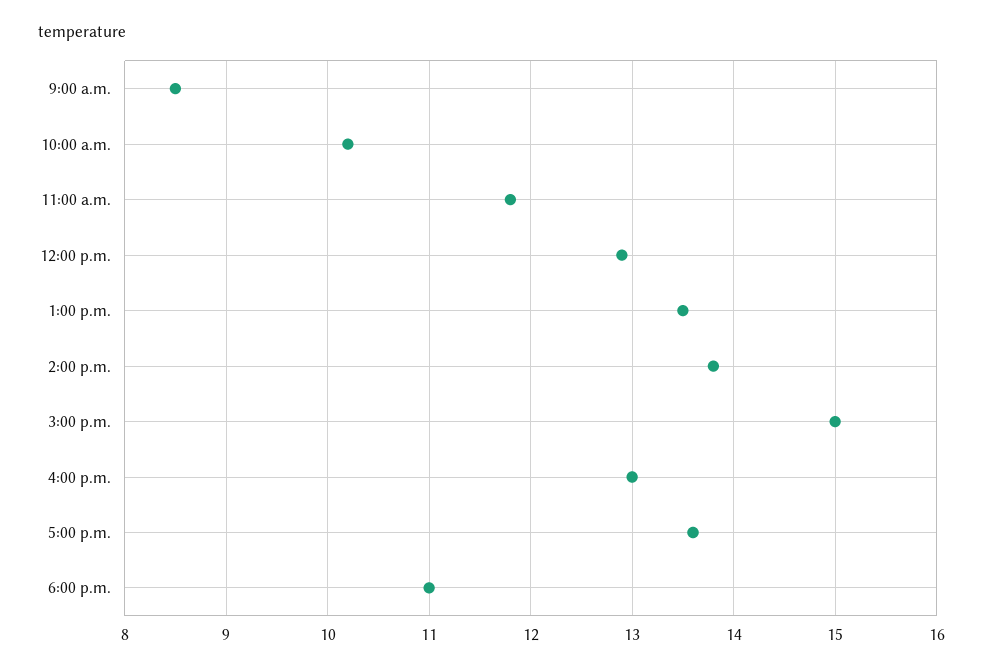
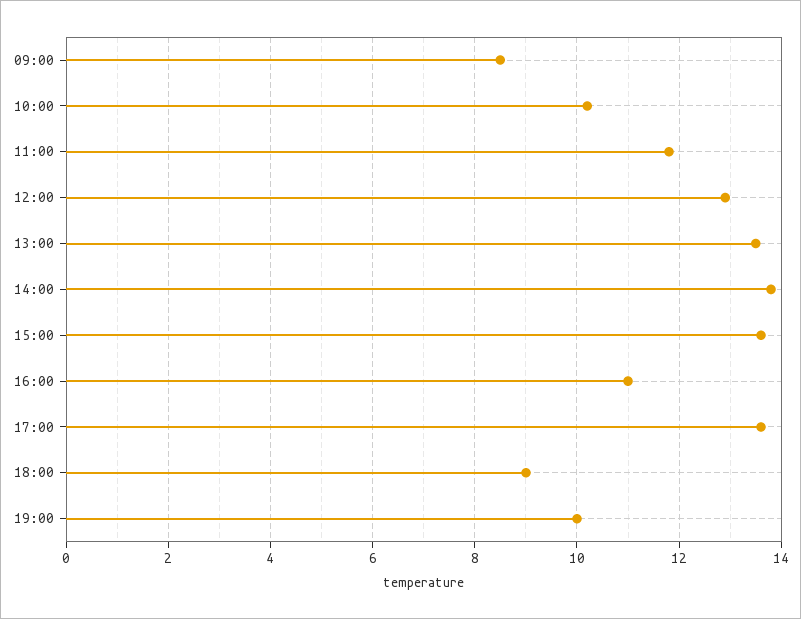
3:00 p.m.: 15 -> 13.5
4:00 p.m.: 13 -> 11
6:00 p.m.: 11 -> 9
19:00: none -> 10

